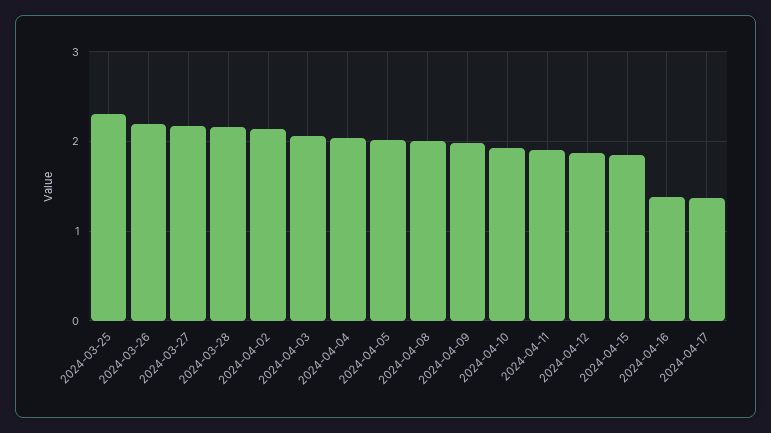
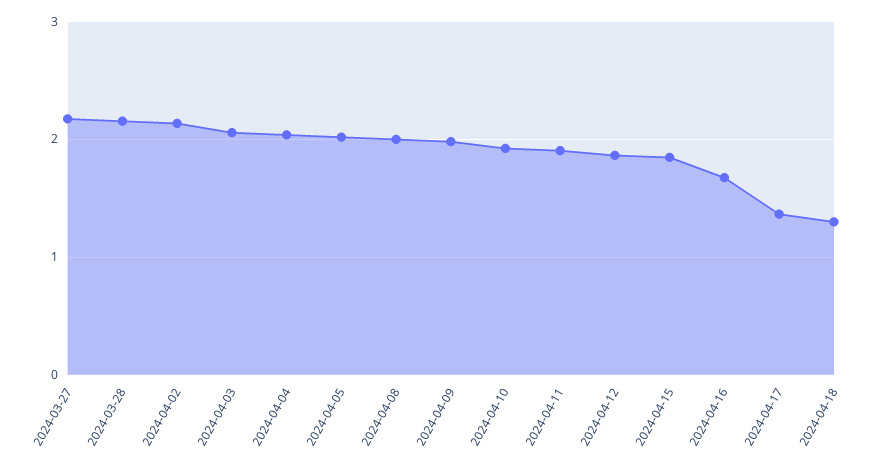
2024-03-25: 2.3 -> none
2024-03-26: 2.2 -> none
2024-04-16: 1.4 -> 1.7
2024-04-18: none -> 1.3

